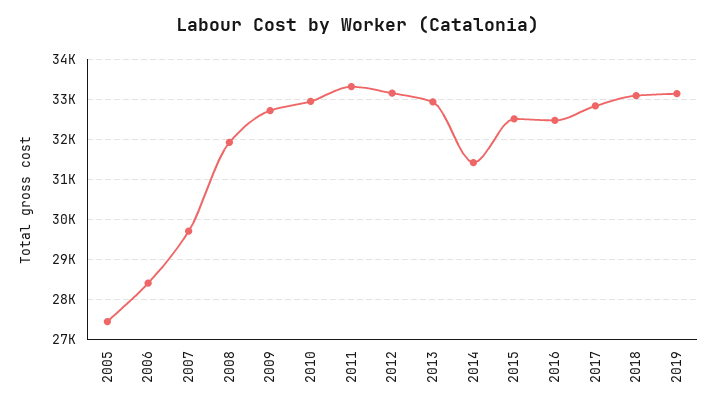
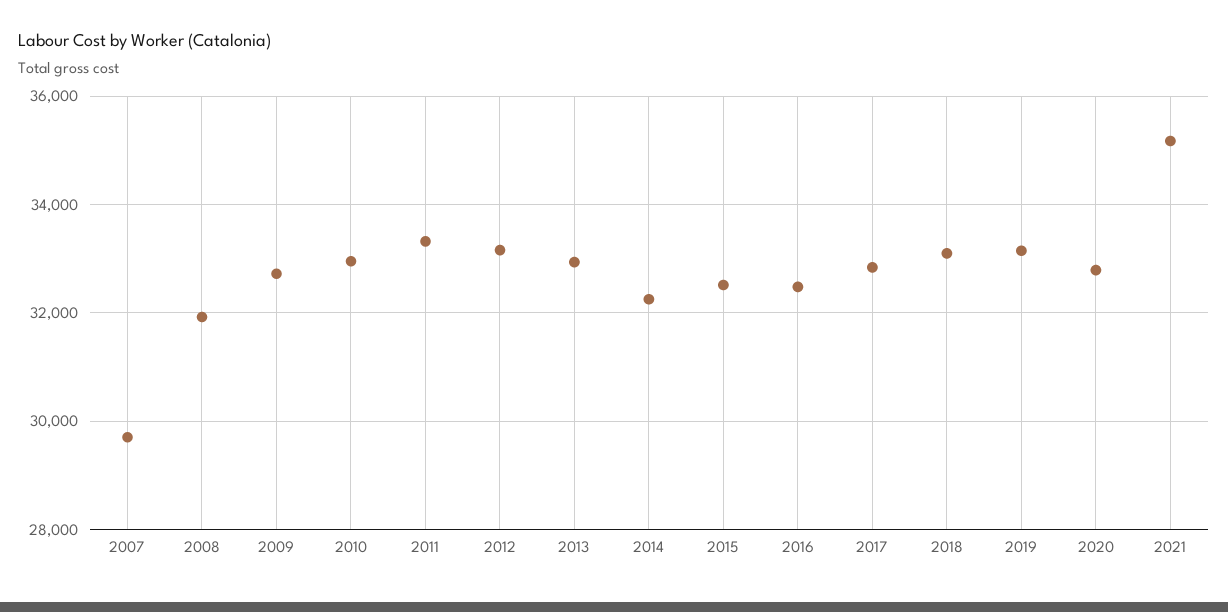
2005: 27400 -> none
2006: 28400 -> none
2014: 31400 -> 32200
2020: none -> 32800
2021: none -> 35200

